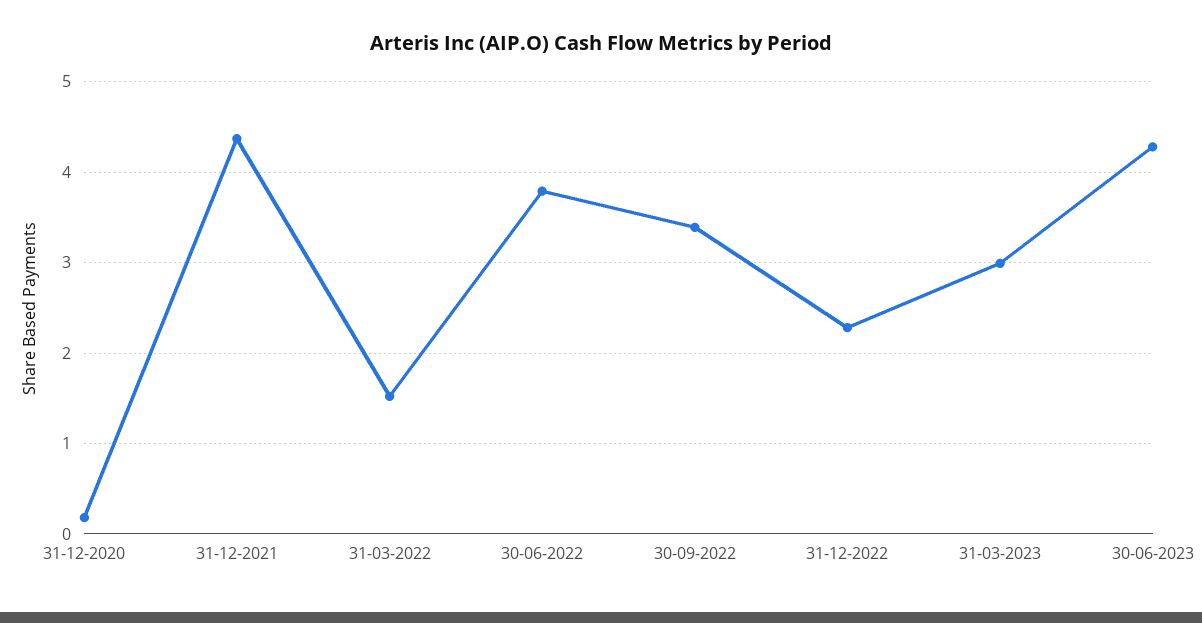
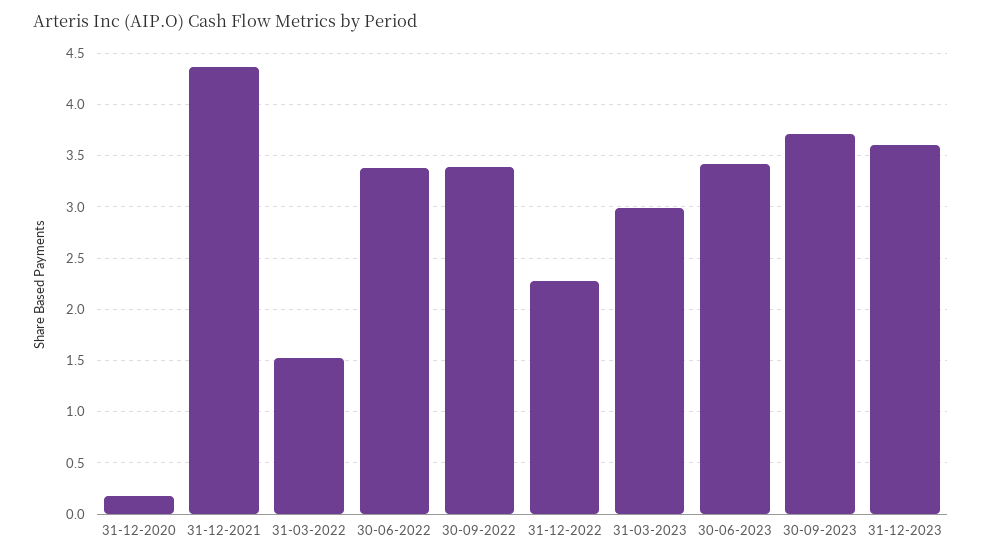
30-06-2022: 3.8 -> 3.4
30-06-2023: 4.3 -> 3.4
30-09-2023: none -> 3.7
31-12-2023: none -> 3.6

